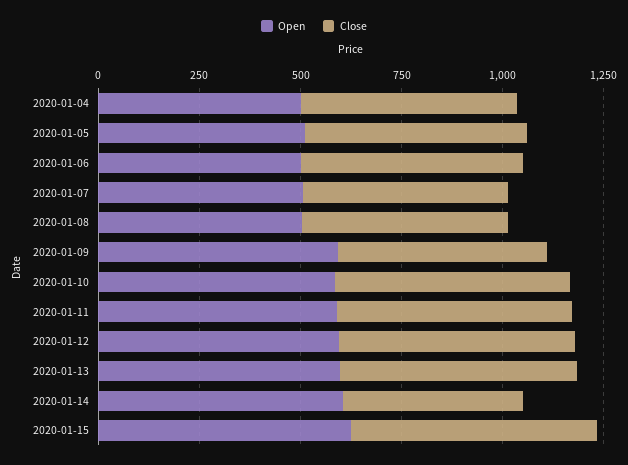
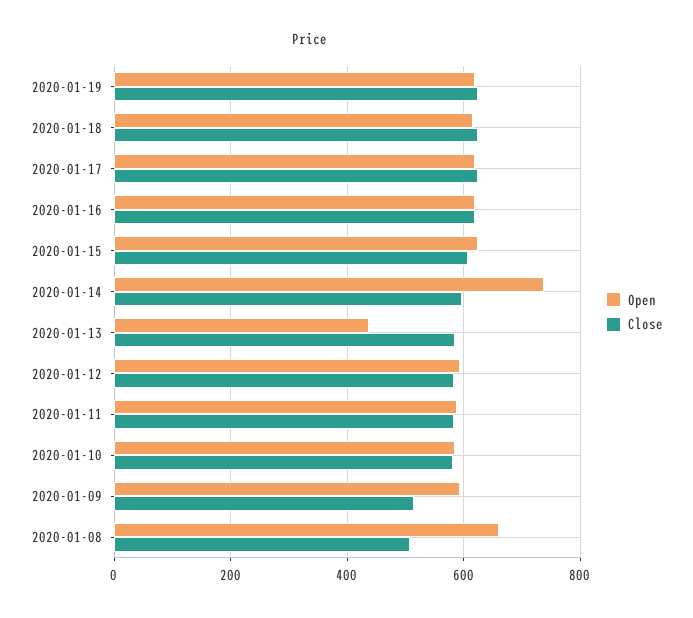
Open, 2020-01-04: 500 -> none
Close, 2020-01-04: 550 -> none
Open, 2020-01-05: 500 -> none
Close, 2020-01-05: 550 -> none
Open, 2020-01-06: 500 -> none
Close, 2020-01-06: 550 -> none
Open, 2020-01-07: 500 -> none
Close, 2020-01-07: 500 -> none
Open, 2020-01-08: 500 -> 660
Open, 2020-01-13: 600 -> 440
Open, 2020-01-14: 600 -> 740
Close, 2020-01-14: 450 -> 600
Open, 2020-01-19: none -> 620
Close, 2020-01-19: none -> 620
Open, 2020-01-18: none -> 620
Close, 2020-01-18: none -> 620
Open, 2020-01-17: none -> 620
Close, 2020-01-17: none -> 620
Open, 2020-01-16: none -> 620
Close, 2020-01-16: none -> 620

